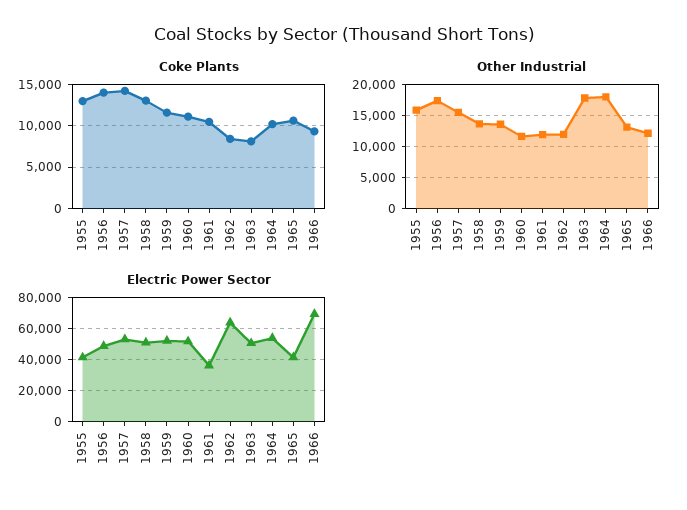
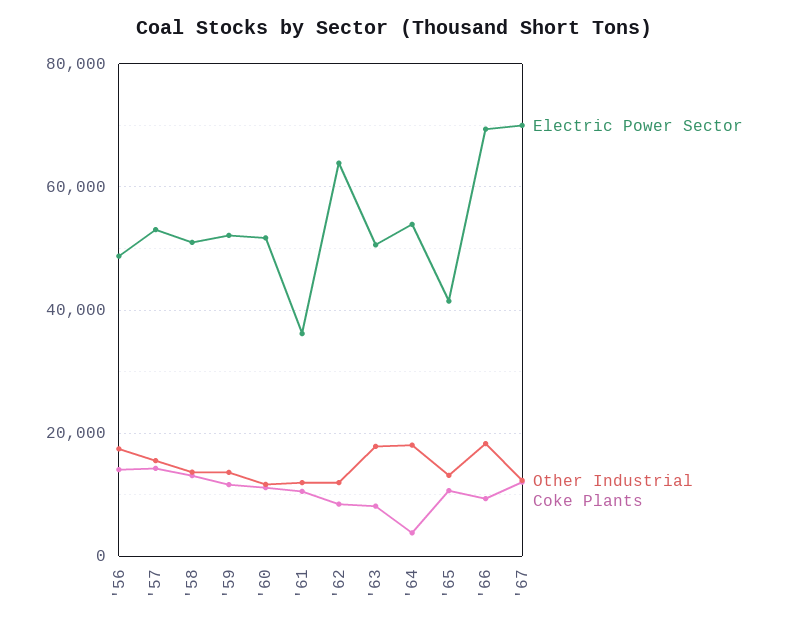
Coke Plants, 1955: 13000 -> none
Coke Plants, 1964: 10000 -> 4000
Other Industrial, 1955: 16000 -> none
Other Industrial, 1966: 12000 -> 18000
Electric Power Sector, 1955: 40000 -> none
Electric Power Sector, '67: none -> 70000
Other Industrial, '67: none -> 12000
Coke Plants, '67: none -> 12000

